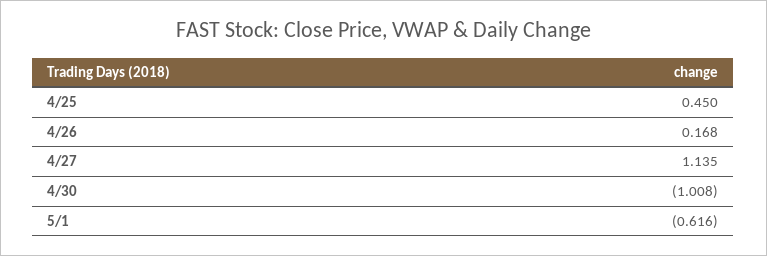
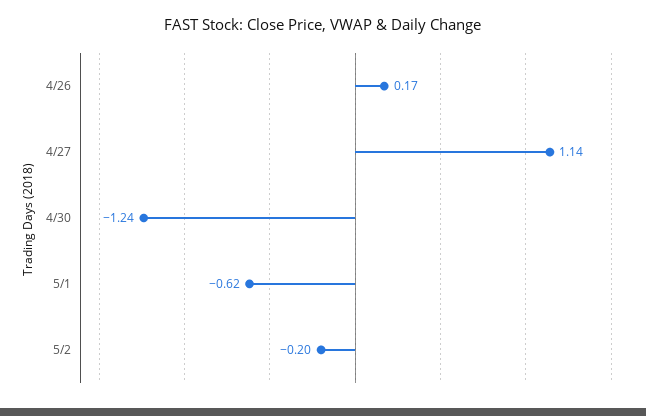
4/25: 0.45 -> none
4/30: -1.008 -> -1.24
5/2: none -> -0.2

